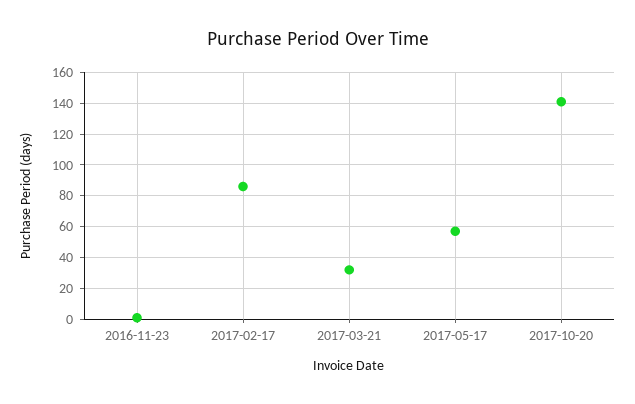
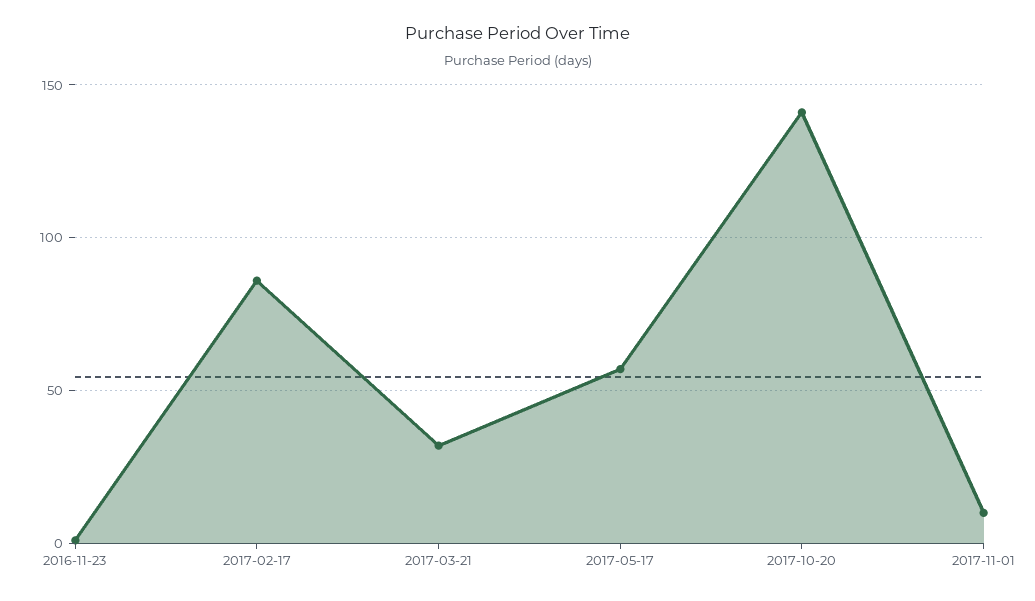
2017-11-01: none -> 10

